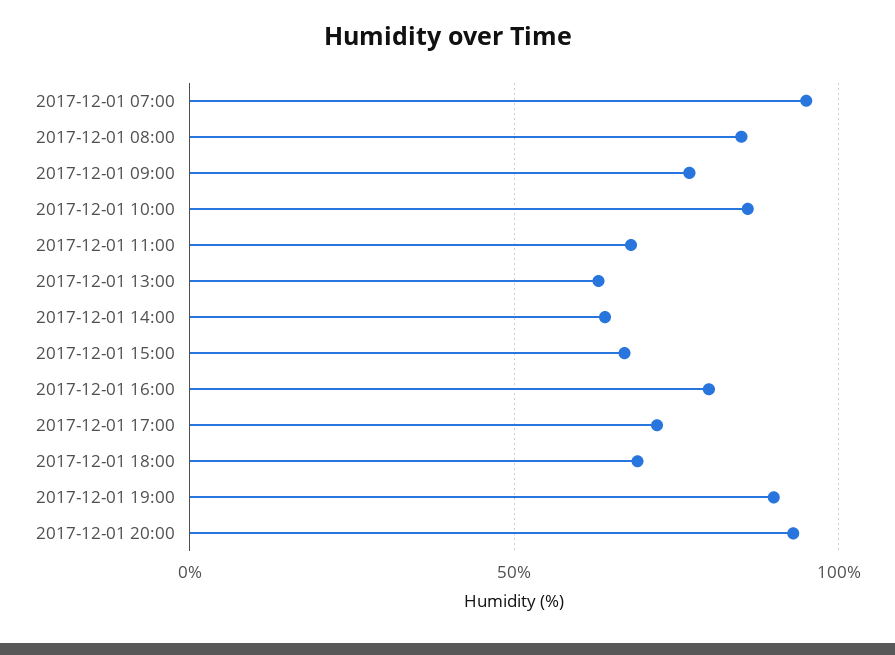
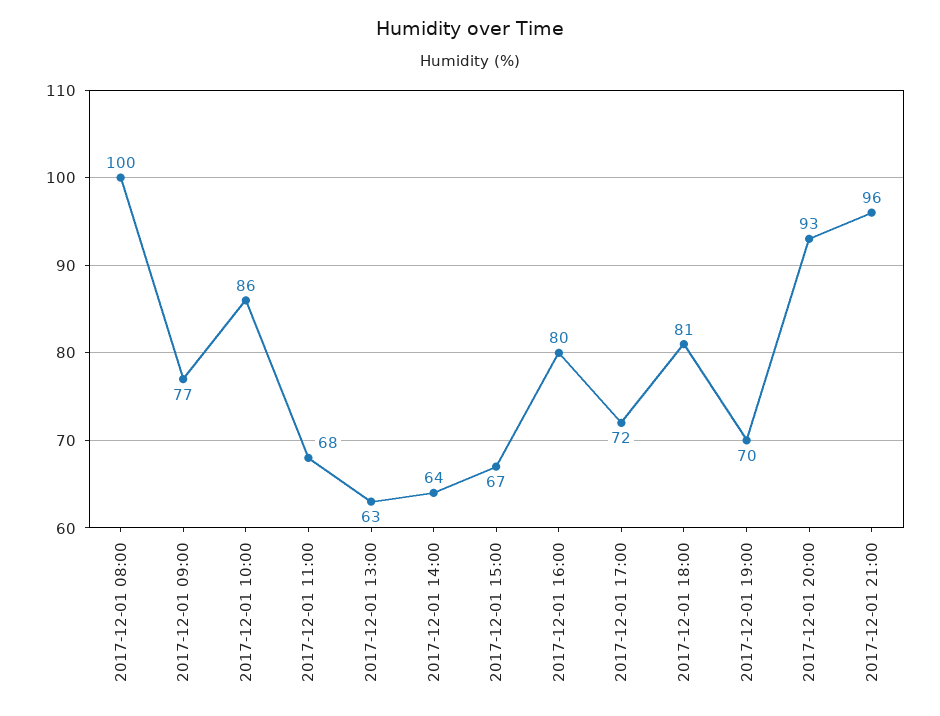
2017-12-01 07:00: 95 -> none
2017-12-01 08:00: 85 -> 100
2017-12-01 18:00: 70 -> 81
2017-12-01 19:00: 90 -> 70
2017-12-01 21:00: none -> 96

